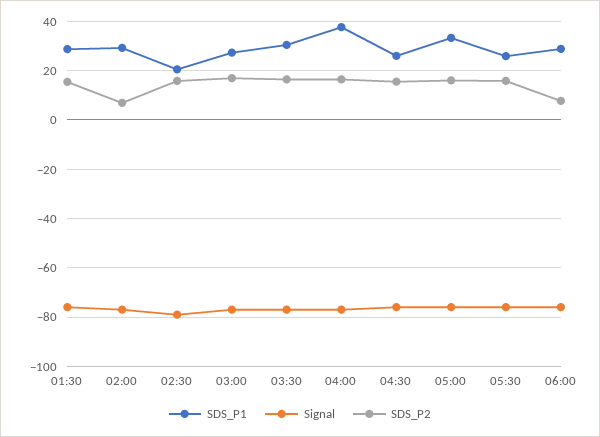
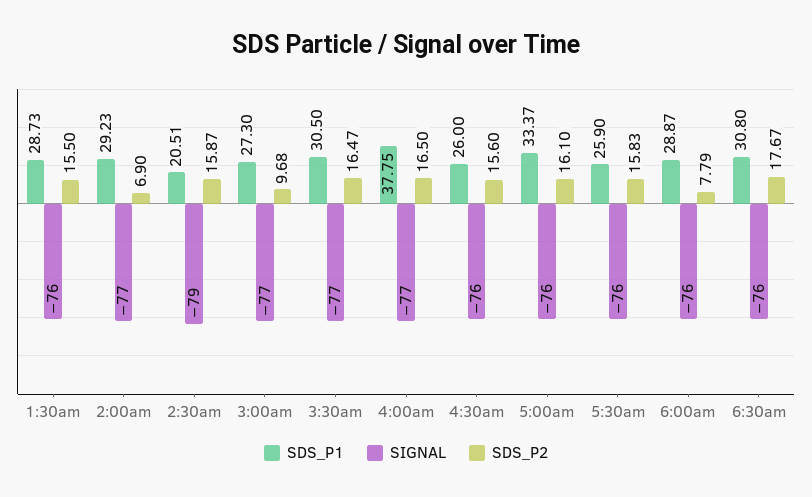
SDS_P2, 03:00: 17.5 -> 9.68
SDS_P1, 6:30am: none -> 30.8
Signal, 6:30am: none -> -76
SDS_P2, 6:30am: none -> 17.67

